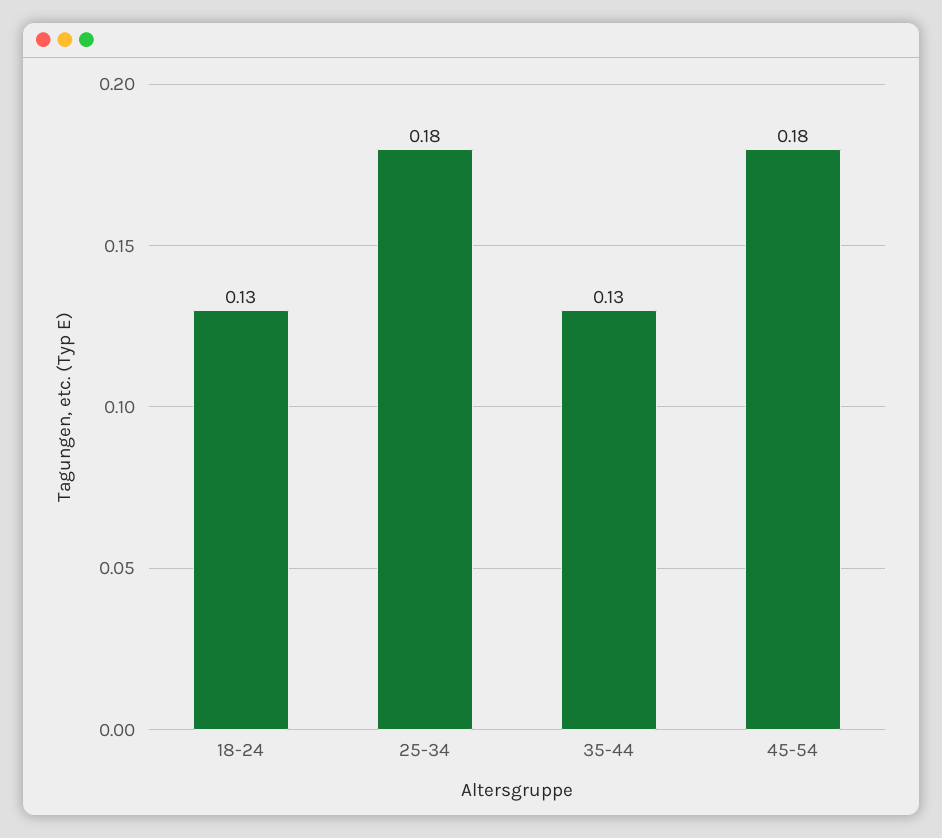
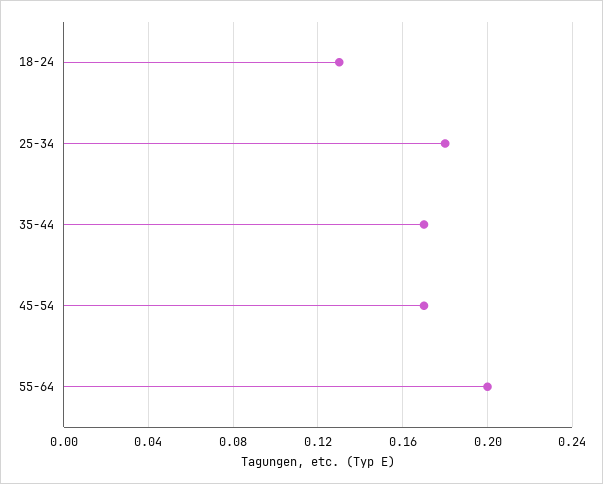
35-44: 0.13 -> 0.17
45-54: 0.18 -> 0.17
55-64: none -> 0.2

